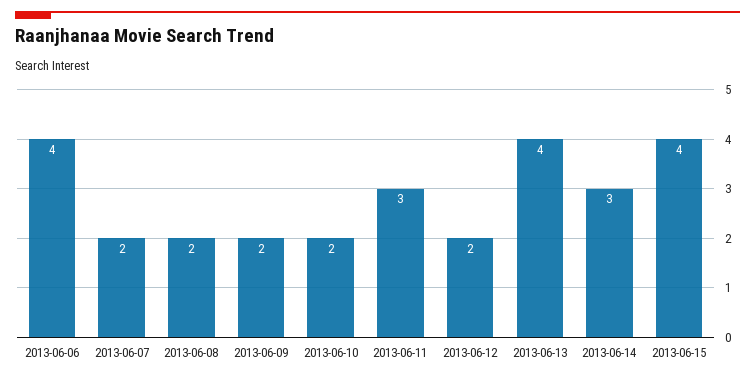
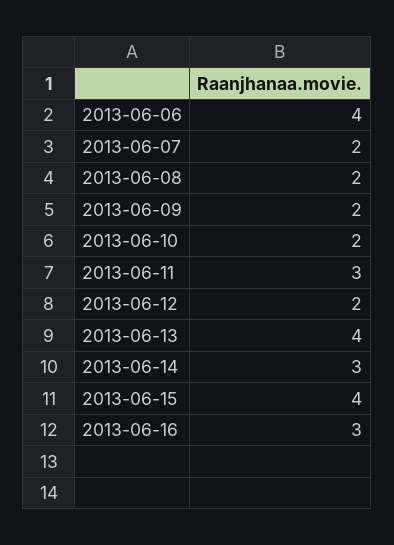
2013-06-16: none -> 3

